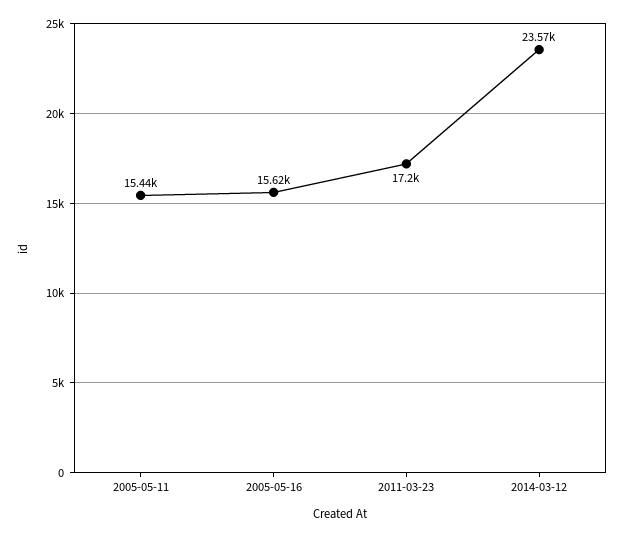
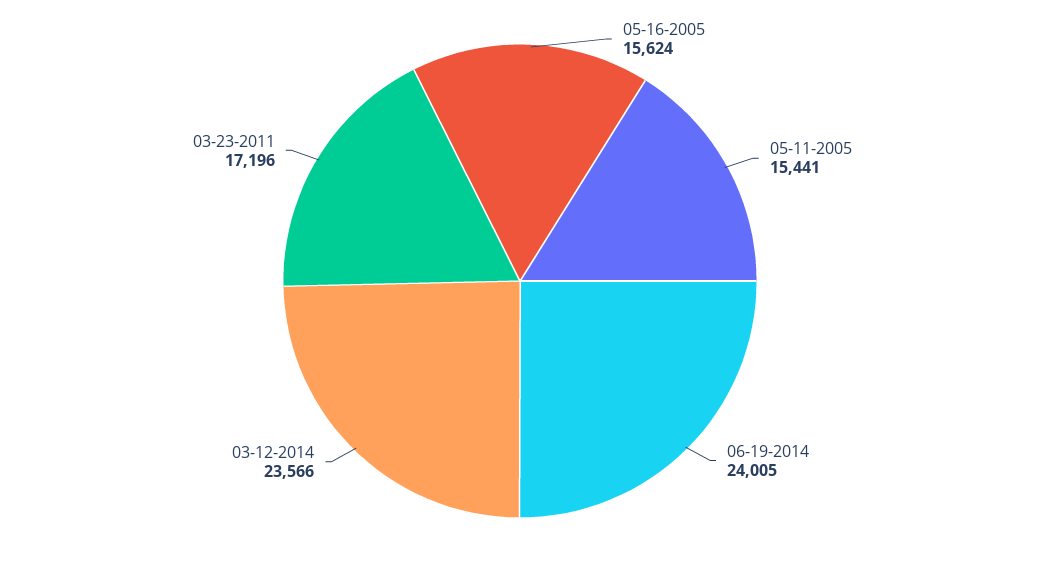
06-19-2014: none -> 24005

